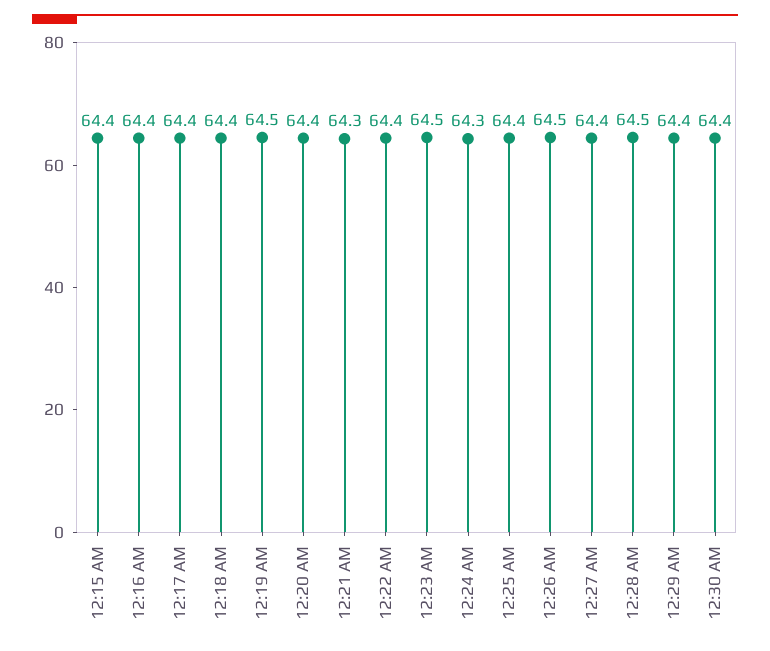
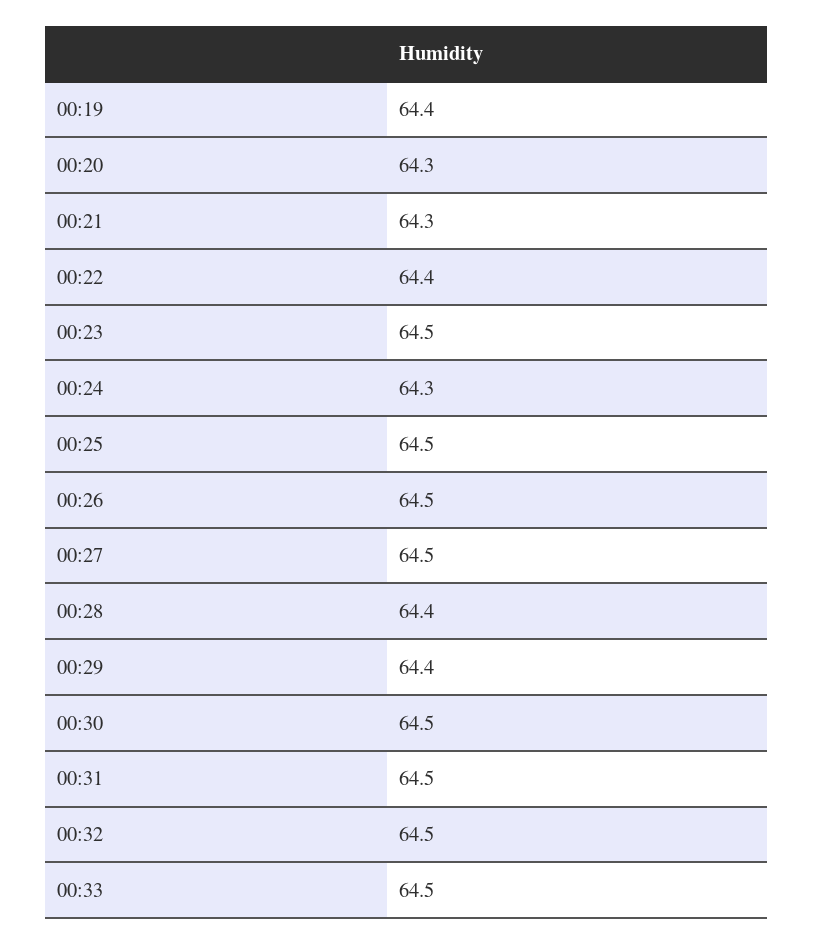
12:15 AM: 64.4 -> none
12:16 AM: 64.4 -> none
12:17 AM: 64.4 -> none
12:18 AM: 64.4 -> none
12:19 AM: 64.5 -> 64.4
12:20 AM: 64.4 -> 64.3
12:25 AM: 64.4 -> 64.5
12:27 AM: 64.4 -> 64.5
12:28 AM: 64.5 -> 64.4
12:30 AM: 64.4 -> 64.5
00:31: none -> 64.5
00:32: none -> 64.5
00:33: none -> 64.5

